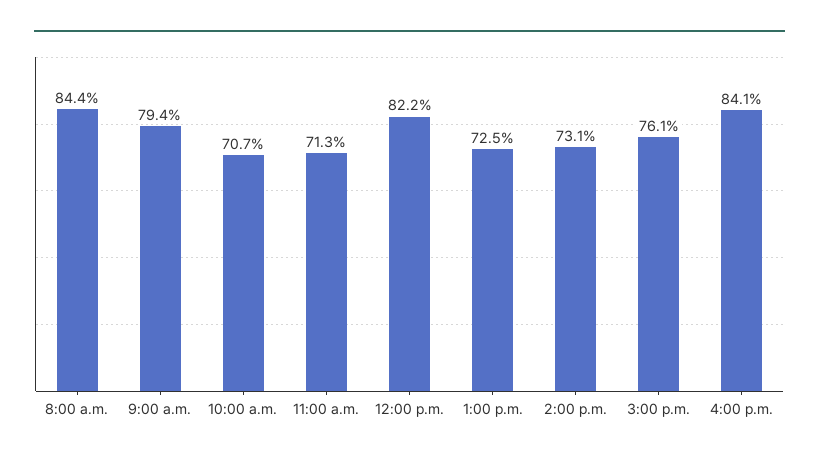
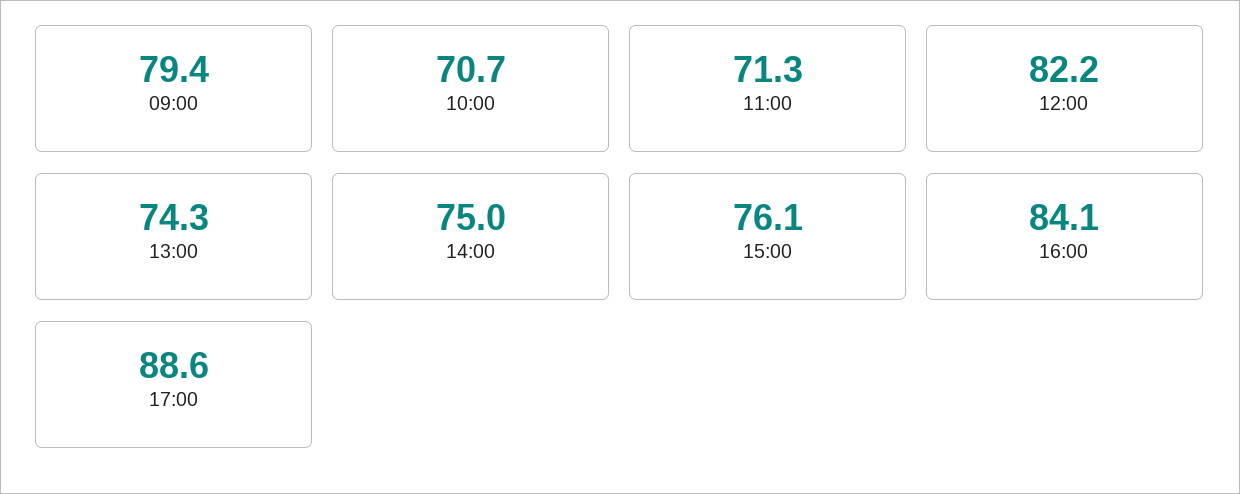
8:00 a.m.: 84.4 -> none
1:00 p.m.: 72.5 -> 74.3
2:00 p.m.: 73.1 -> 75
17:00: none -> 88.6

